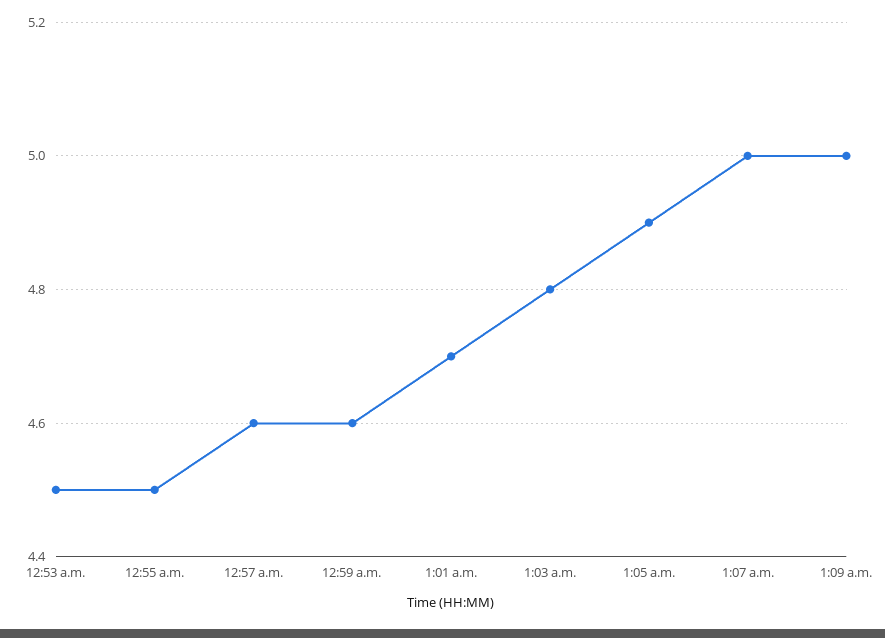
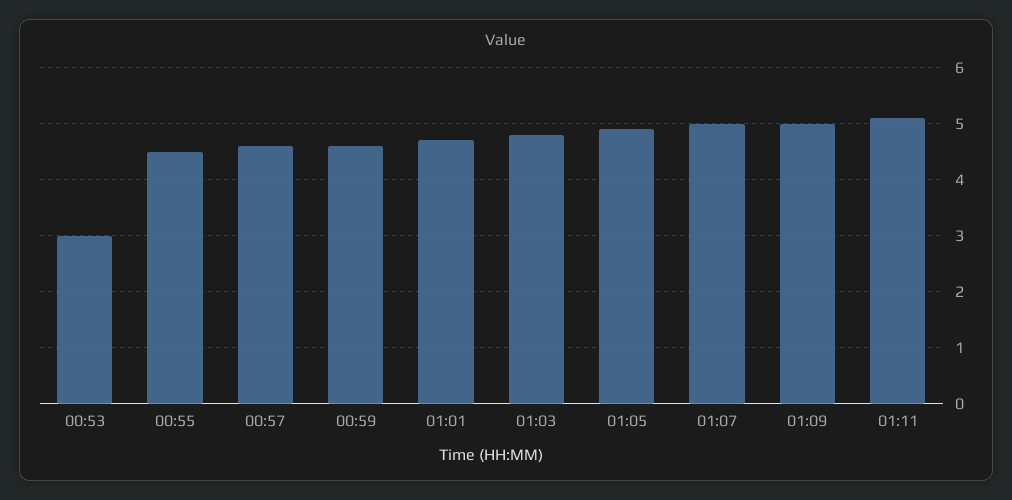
12:53 a.m.: 4.5 -> 3
01:11: none -> 5

